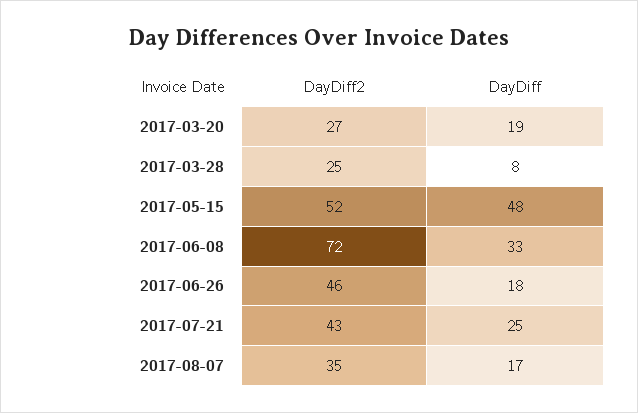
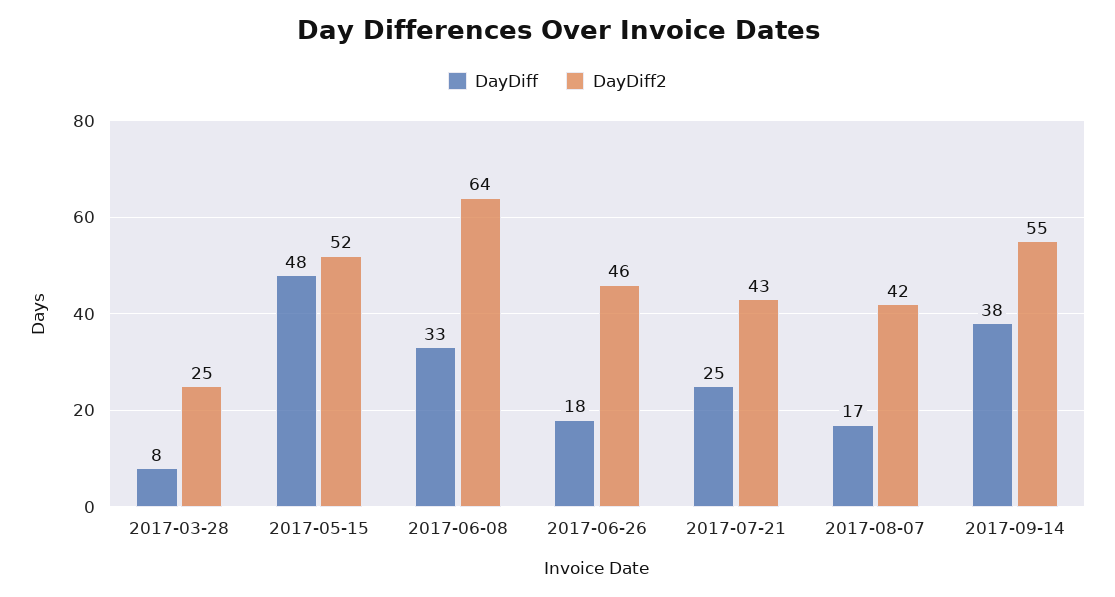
DayDiff2, 2017-03-20: 27 -> none
DayDiff, 2017-03-20: 19 -> none
DayDiff2, 2017-06-08: 72 -> 64
DayDiff2, 2017-08-07: 35 -> 42
DayDiff, 2017-09-14: none -> 38
DayDiff2, 2017-09-14: none -> 55

